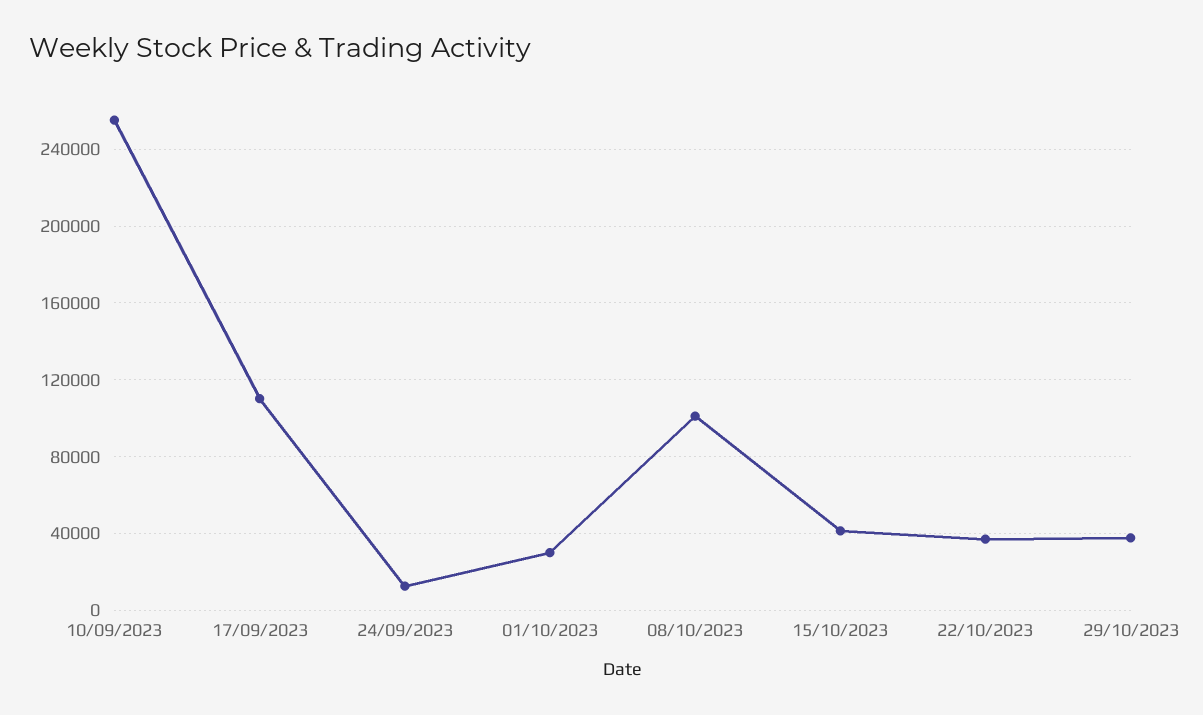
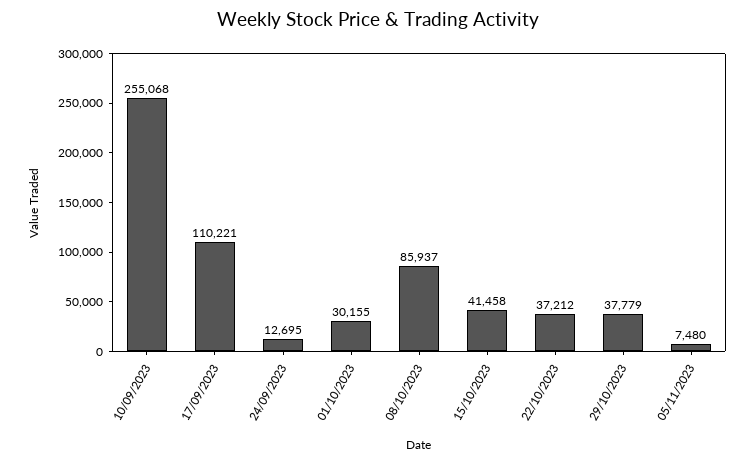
08/10/2023: 100000 -> 85937
05/11/2023: none -> 7480

